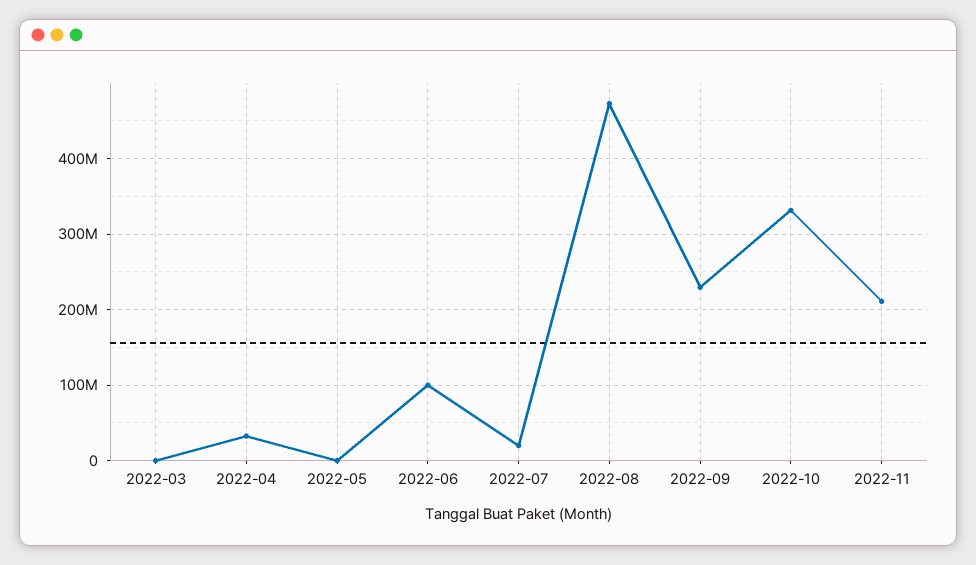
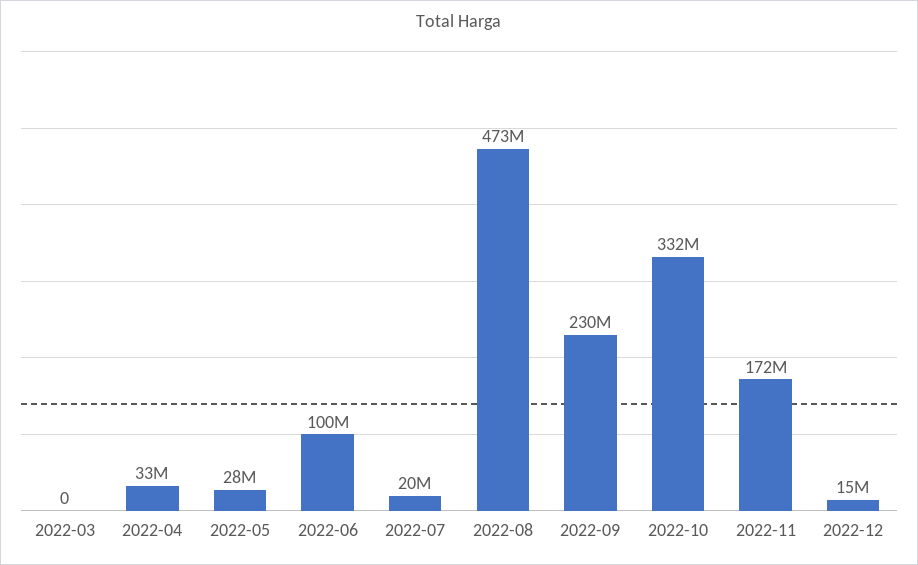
2022-05: 0 -> 28000000
2022-11: 210000000 -> 172000000
2022-12: none -> 15000000

